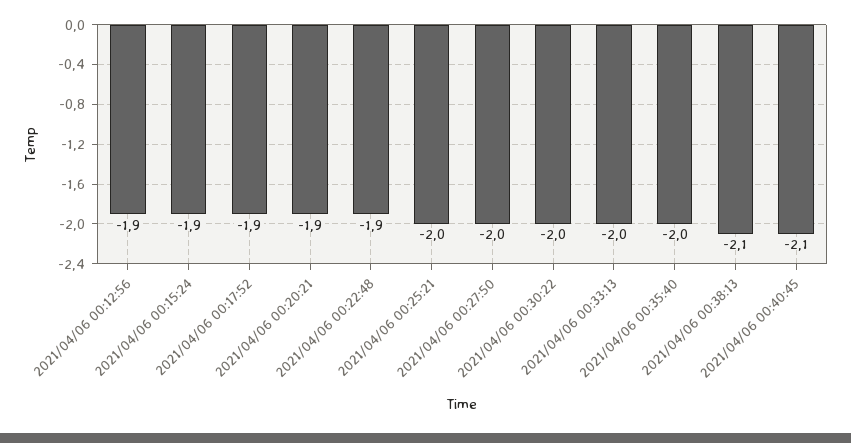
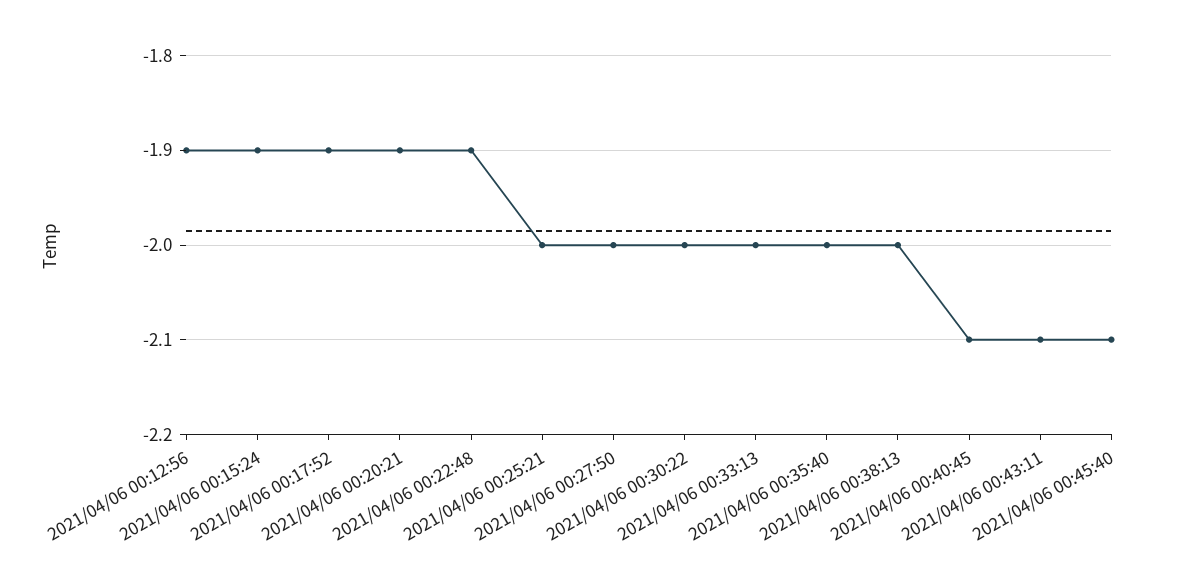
2021/04/06 00:38:13: -2.1 -> -2
2021/04/06 00:43:11: none -> -2.1
2021/04/06 00:45:40: none -> -2.1

